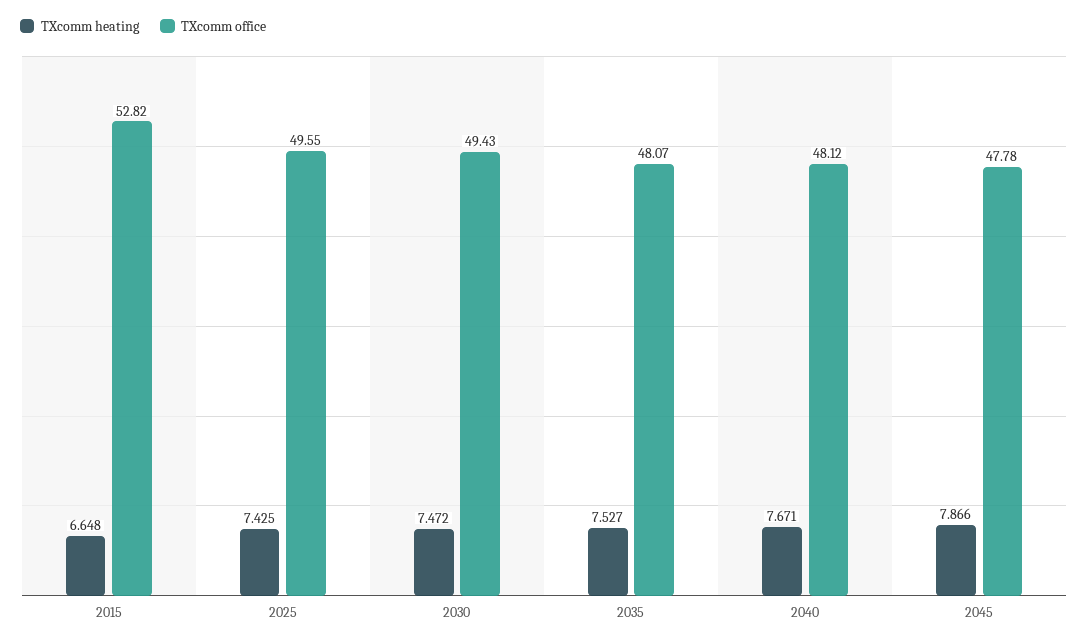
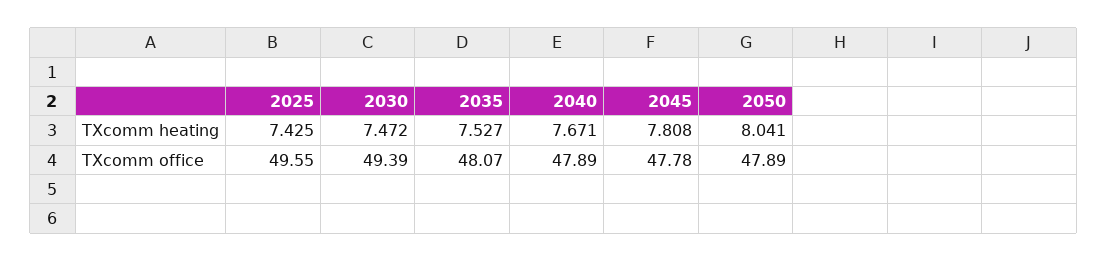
TXcomm heating, 2015: 6.648 -> none
TXcomm office, 2015: 52.82 -> none
TXcomm office, 2030: 49.43 -> 49.39
TXcomm office, 2040: 48.12 -> 47.89
TXcomm heating, 2045: 7.866 -> 7.808
TXcomm heating, 2050: none -> 8.041
TXcomm office, 2050: none -> 47.89

